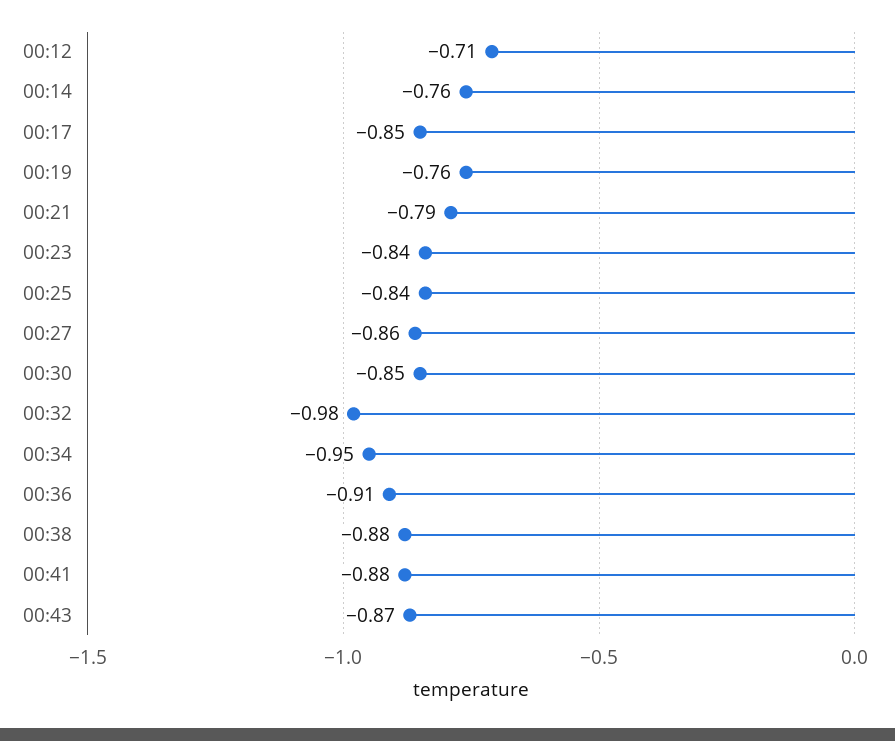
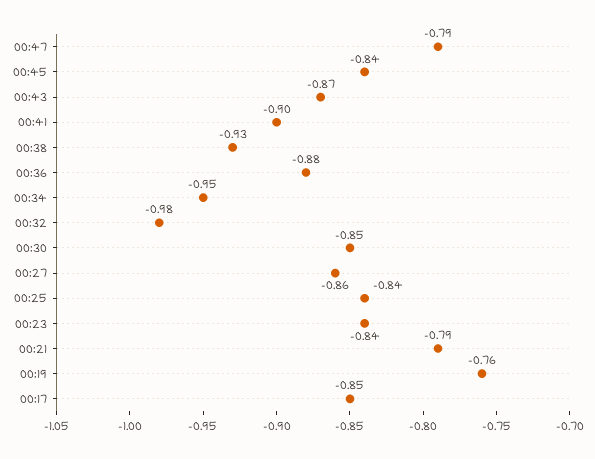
00:12: -0.71 -> none
00:14: -0.76 -> none
00:36: -0.91 -> -0.88
00:38: -0.88 -> -0.93
00:41: -0.88 -> -0.9
00:47: none -> -0.79
00:45: none -> -0.84

